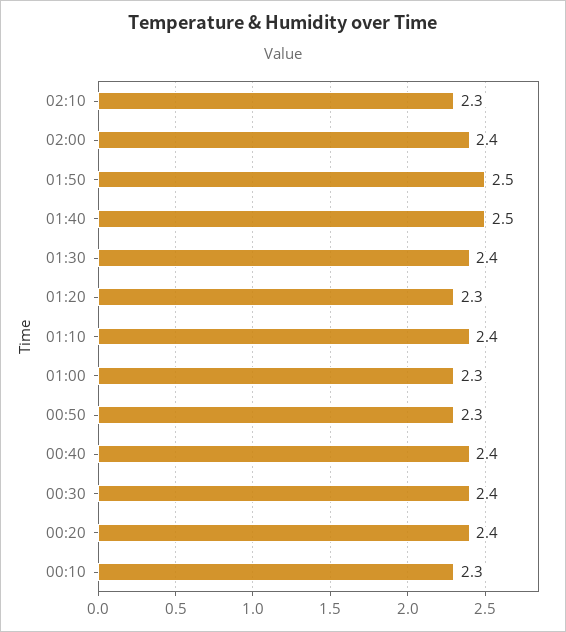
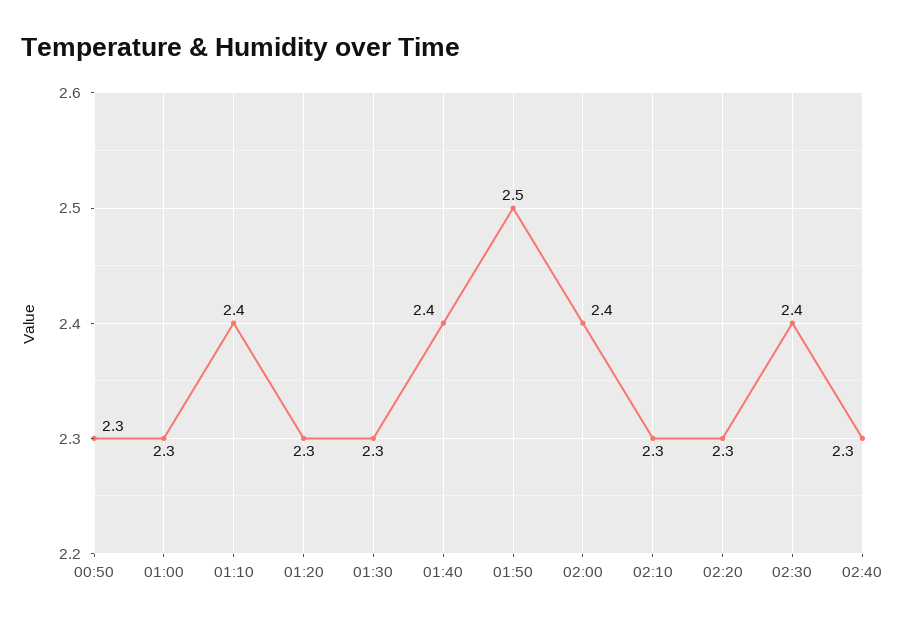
01:40: 2.5 -> 2.4
01:30: 2.4 -> 2.3
00:40: 2.4 -> none
00:30: 2.4 -> none
00:20: 2.4 -> none
00:10: 2.3 -> none
02:20: none -> 2.3
02:30: none -> 2.4
02:40: none -> 2.3

